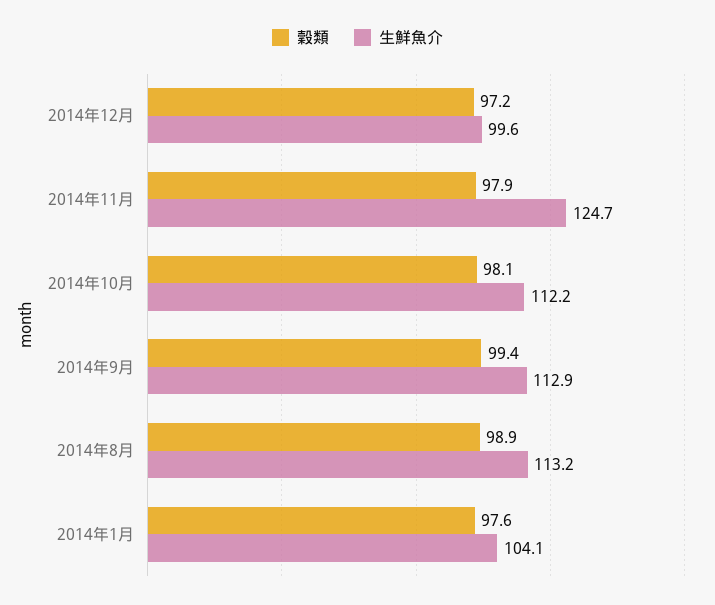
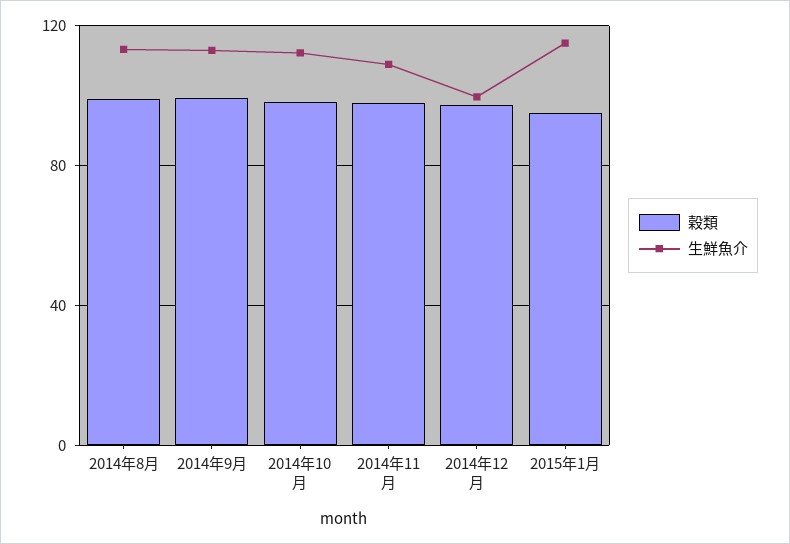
生鮮魚介, 2014年11月: 124.7 -> 110
穀類, 2014年1月: 97.6 -> none
生鮮魚介, 2014年1月: 104.1 -> none
穀類, 2015年1月: none -> 95
生鮮魚介, 2015年1月: none -> 115

